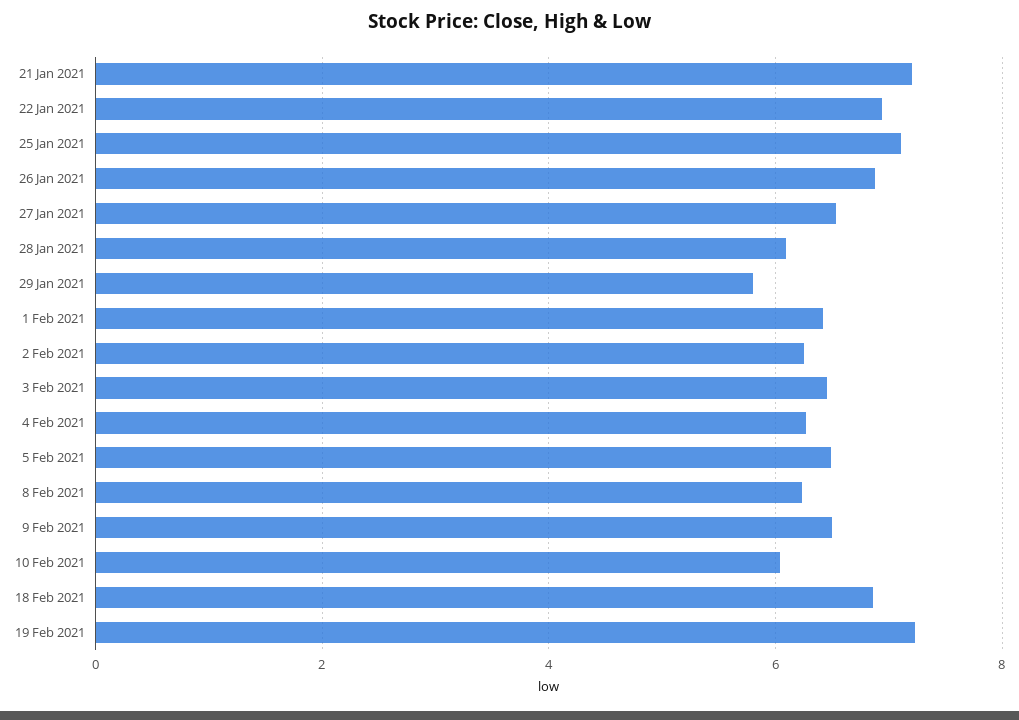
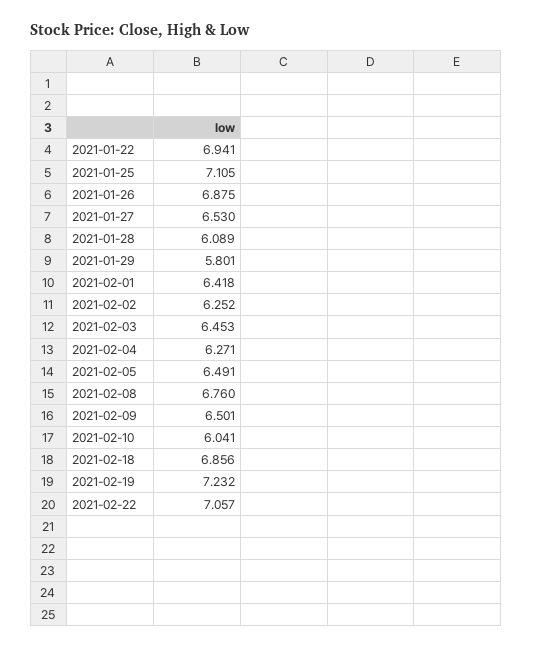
21 Jan 2021: 7.2 -> none
8 Feb 2021: 6.2 -> 6.76
2021-02-22: none -> 7.057

